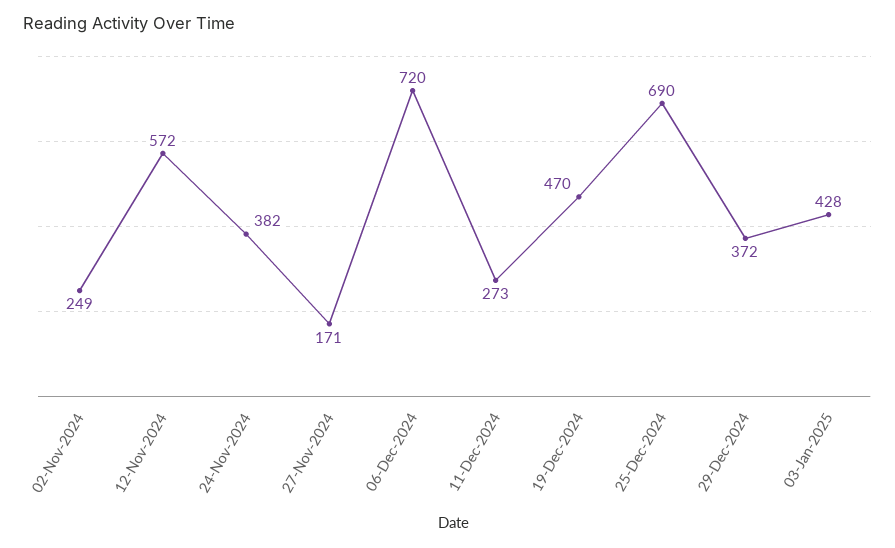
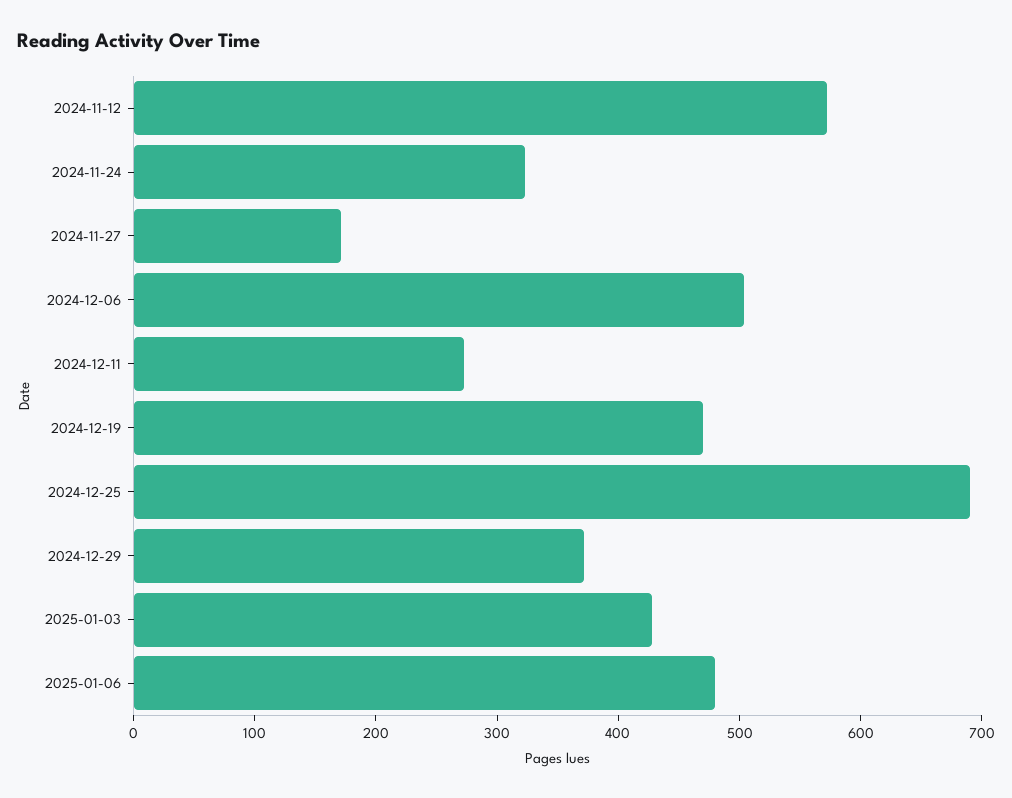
02-Nov-2024: 249 -> none
24-Nov-2024: 382 -> 320
06-Dec-2024: 720 -> 500
2025-01-06: none -> 480

